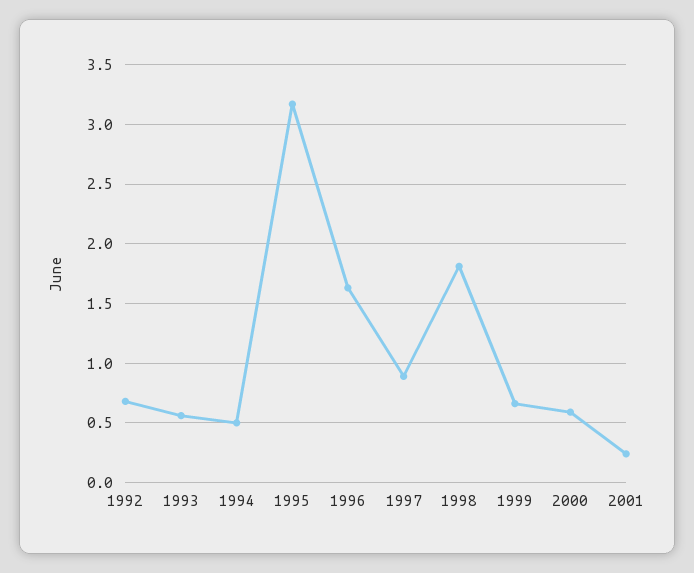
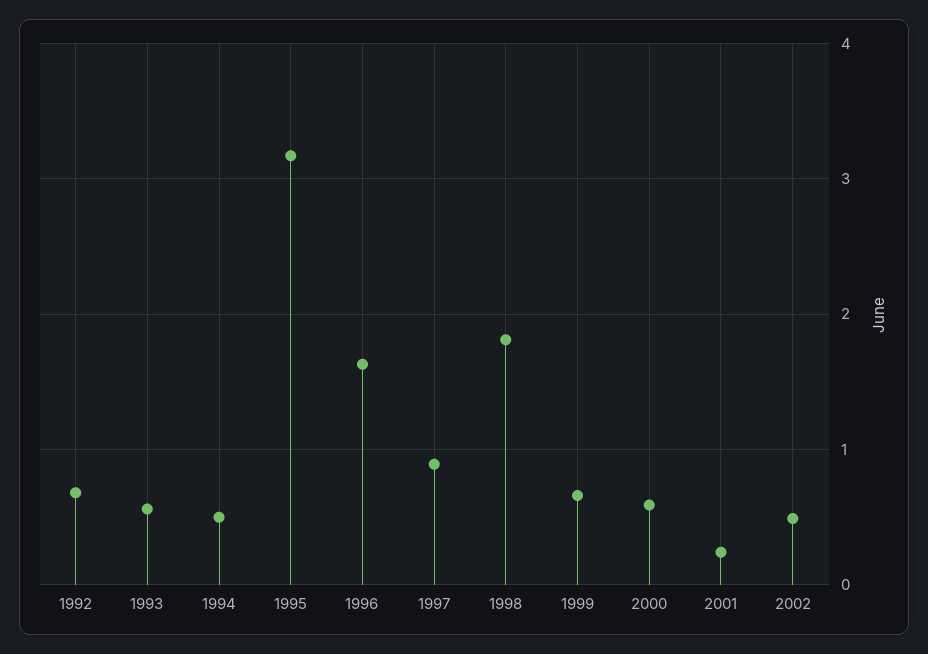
2002: none -> 0.5

